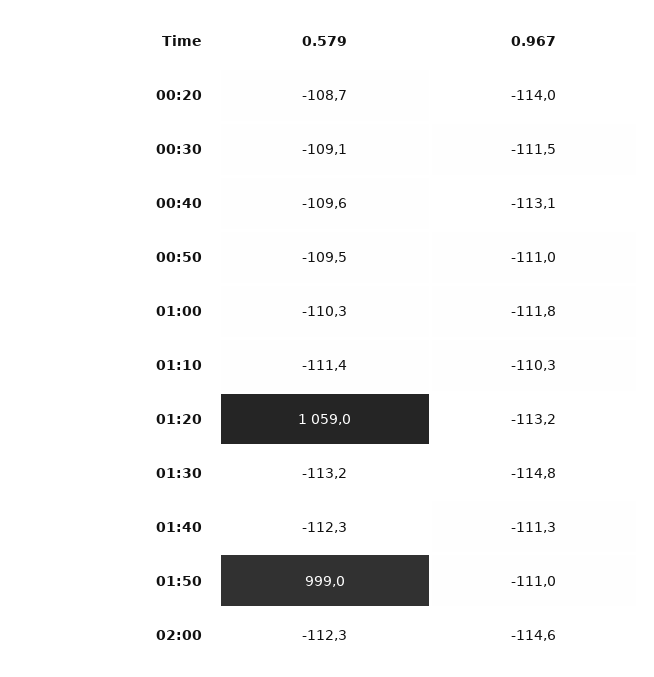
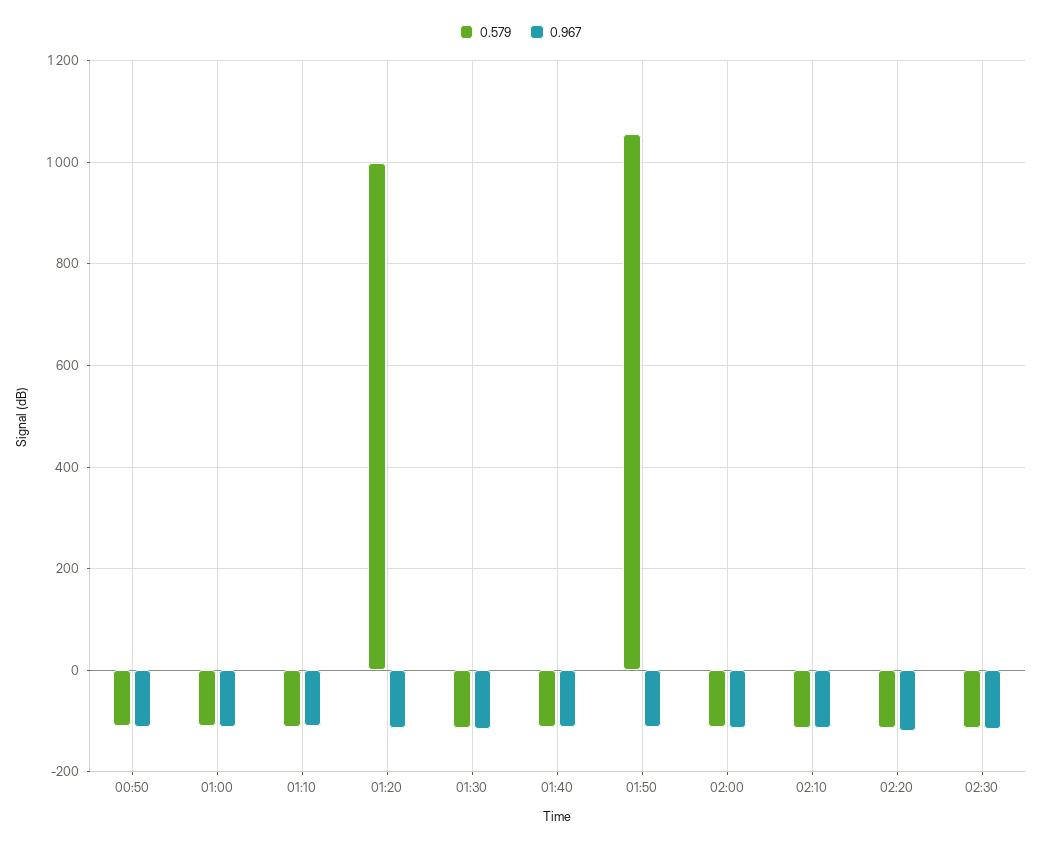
0.579, 00:20: -108.7 -> none
0.967, 00:20: -114 -> none
0.579, 00:30: -109.1 -> none
0.967, 00:30: -111.5 -> none
0.579, 00:40: -109.6 -> none
0.967, 00:40: -113.1 -> none
0.579, 01:20: 1059 -> 1000
0.579, 01:50: 999 -> 1060
0.579, 02:10: none -> -120
0.967, 02:10: none -> -120
0.579, 02:20: none -> -120
0.967, 02:20: none -> -120
0.579, 02:30: none -> -120
0.967, 02:30: none -> -120

